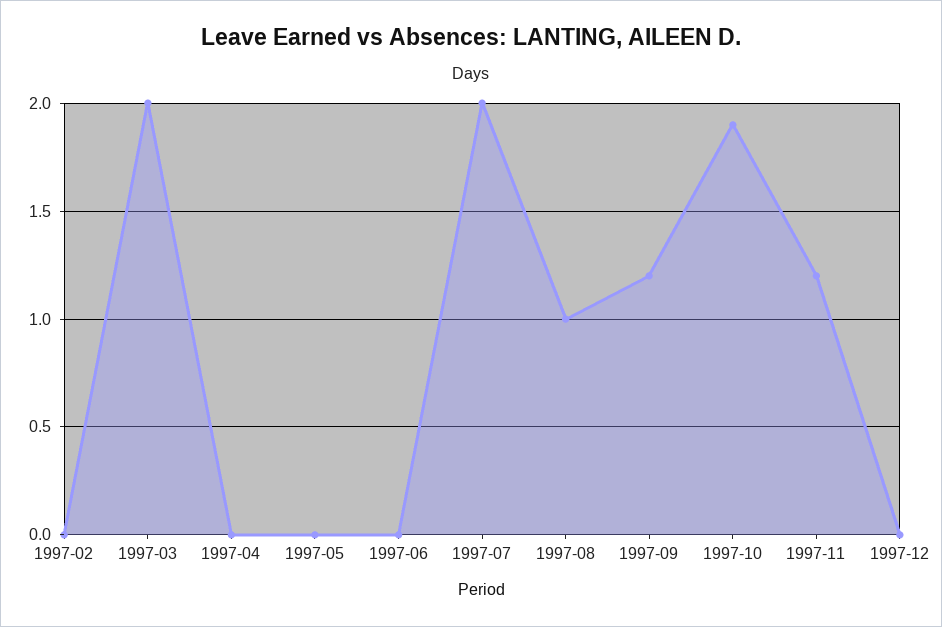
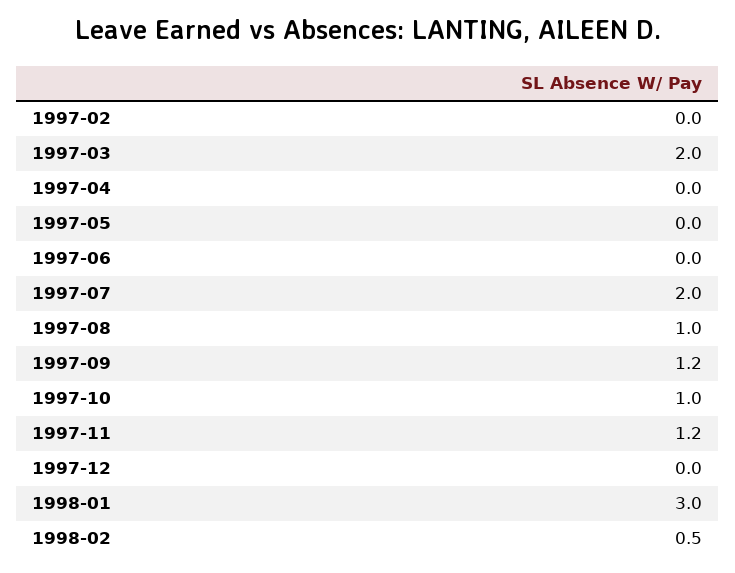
1997-10: 1.9 -> 1
1998-01: none -> 3
1998-02: none -> 0.5

